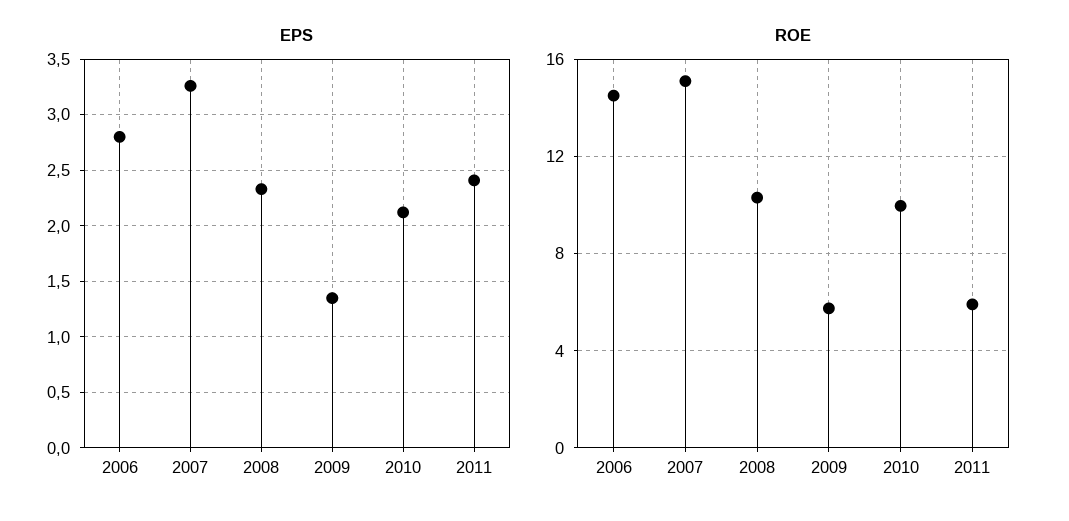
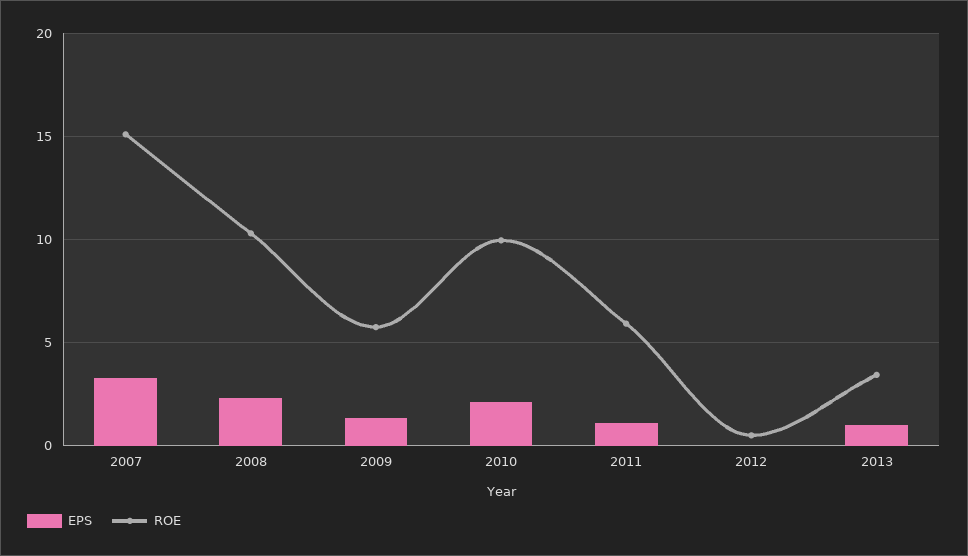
EPS, 2006: 2.8 -> none
EPS, 2011: 2.4 -> 1
ROE, 2006: 14.5 -> none
EPS, 2012: none -> 0
ROE, 2012: none -> 0.5
EPS, 2013: none -> 1
ROE, 2013: none -> 3.5

